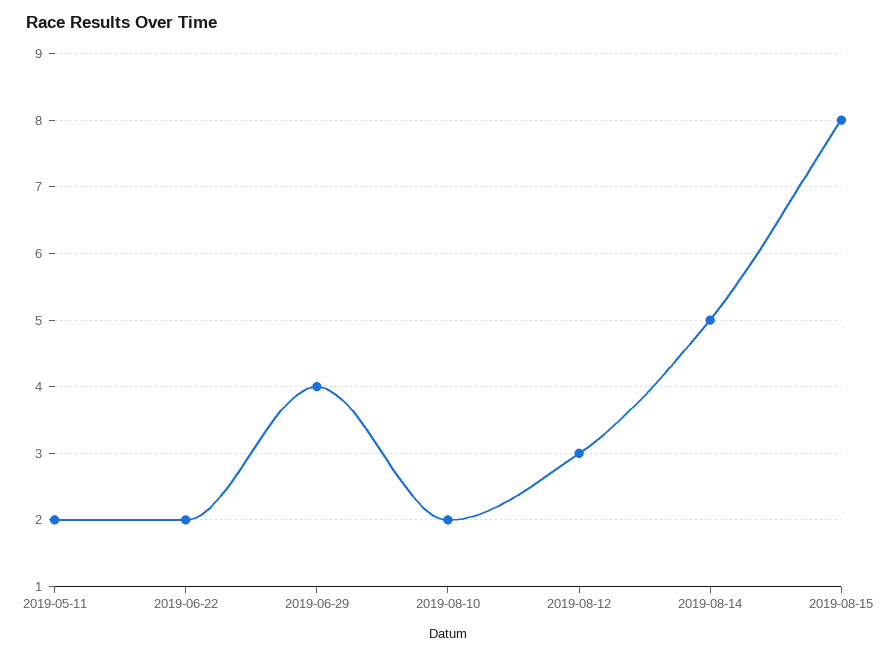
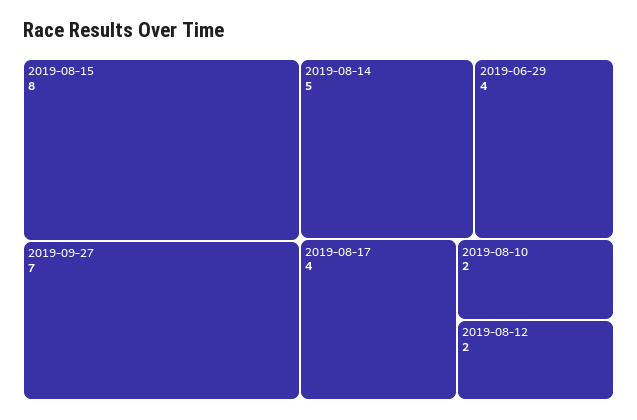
2019-05-11: 2 -> none
2019-06-22: 2 -> none
2019-08-12: 3 -> 2
2019-09-27: none -> 7
2019-08-17: none -> 4

